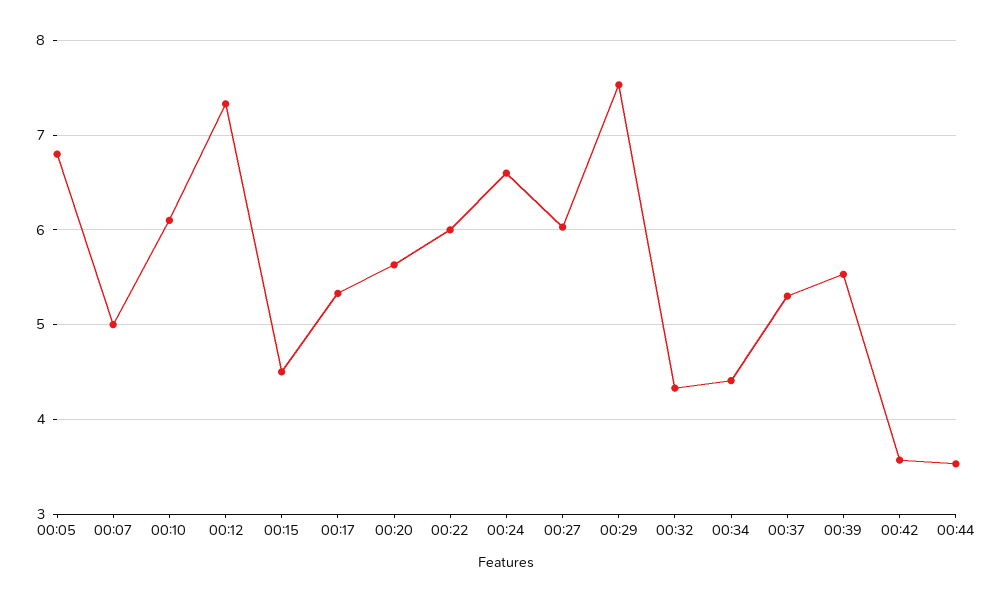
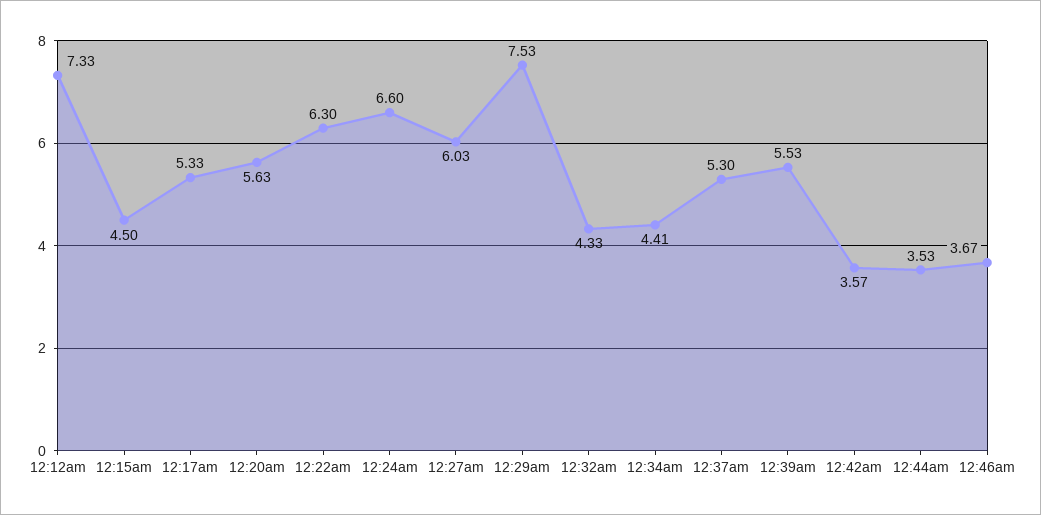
00:05: 6.8 -> none
00:07: 5 -> none
00:10: 6.1 -> none
00:22: 6 -> 6.3
12:46am: none -> 3.67

